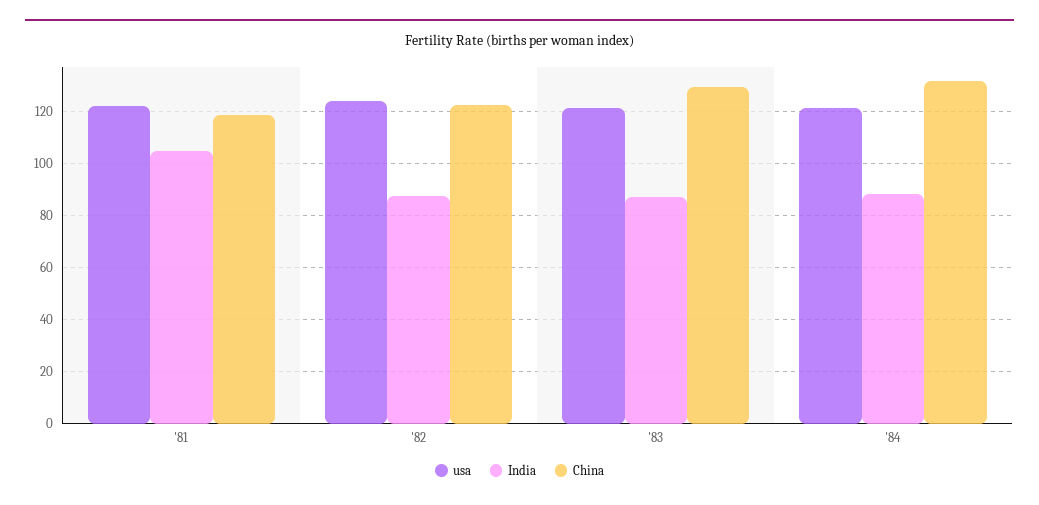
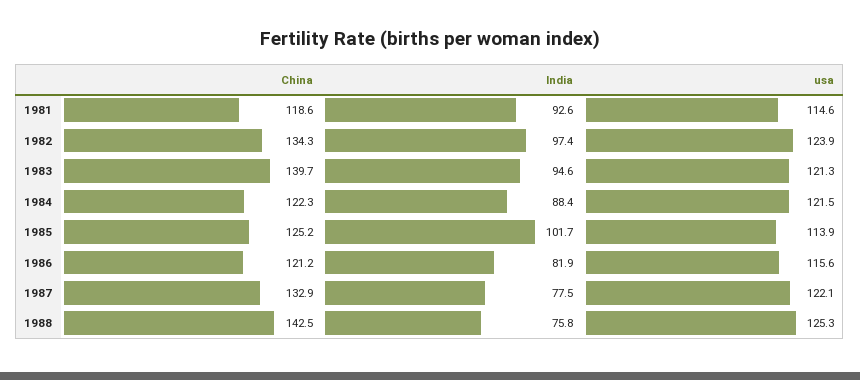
usa, '81: 122.5 -> 114.6
India, '81: 105 -> 92.6
India, '82: 87.5 -> 97.4
China, '82: 122.5 -> 134.3
India, '83: 87.5 -> 94.6
China, '83: 130 -> 139.7
China, '84: 132.5 -> 122.3
China, 1985: none -> 125.2
India, 1985: none -> 101.7
usa, 1985: none -> 113.9
China, 1986: none -> 121.2
India, 1986: none -> 81.9
usa, 1986: none -> 115.6
China, 1987: none -> 132.9
India, 1987: none -> 77.5
usa, 1987: none -> 122.1
China, 1988: none -> 142.5
India, 1988: none -> 75.8
usa, 1988: none -> 125.3

